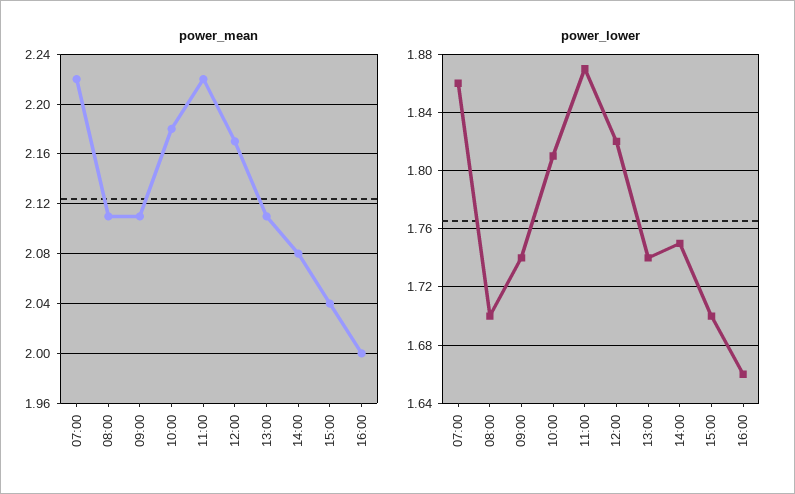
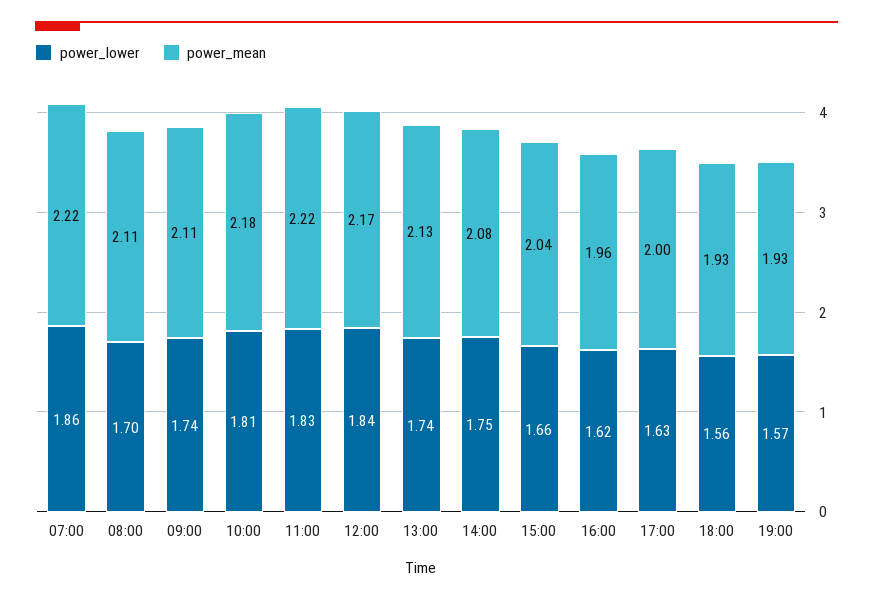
power_mean, 13:00: 2.11 -> 2.13
power_mean, 16:00: 2 -> 1.96
power_lower, 11:00: 1.87 -> 1.83
power_lower, 12:00: 1.82 -> 1.84
power_lower, 15:00: 1.7 -> 1.66
power_lower, 16:00: 1.66 -> 1.62
power_lower, 17:00: none -> 1.63
power_mean, 17:00: none -> 2
power_lower, 18:00: none -> 1.56
power_mean, 18:00: none -> 1.93
power_lower, 19:00: none -> 1.57
power_mean, 19:00: none -> 1.93

